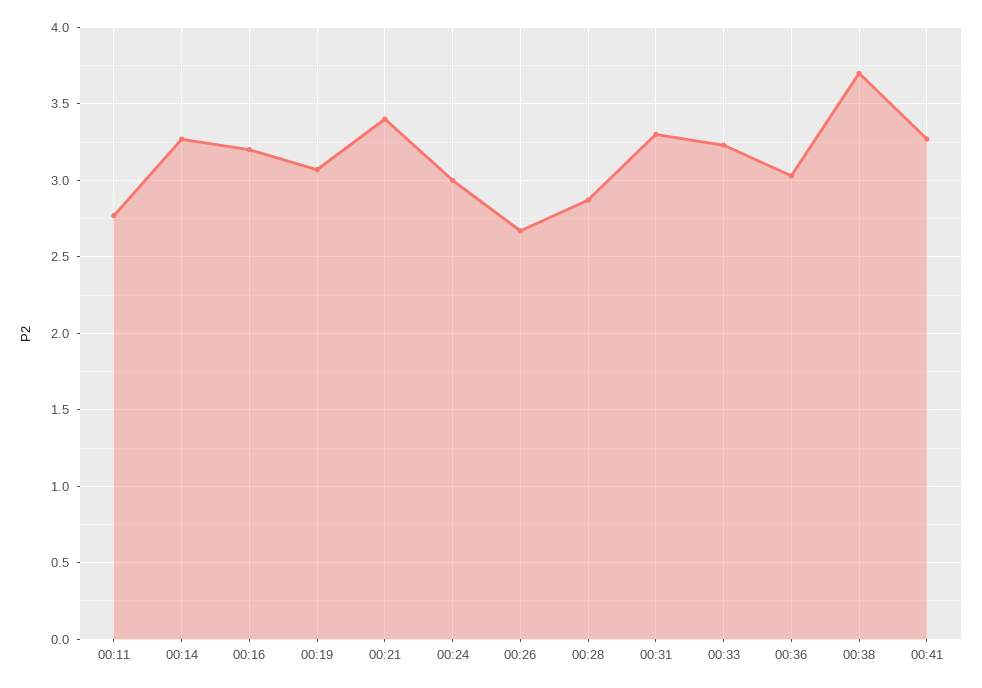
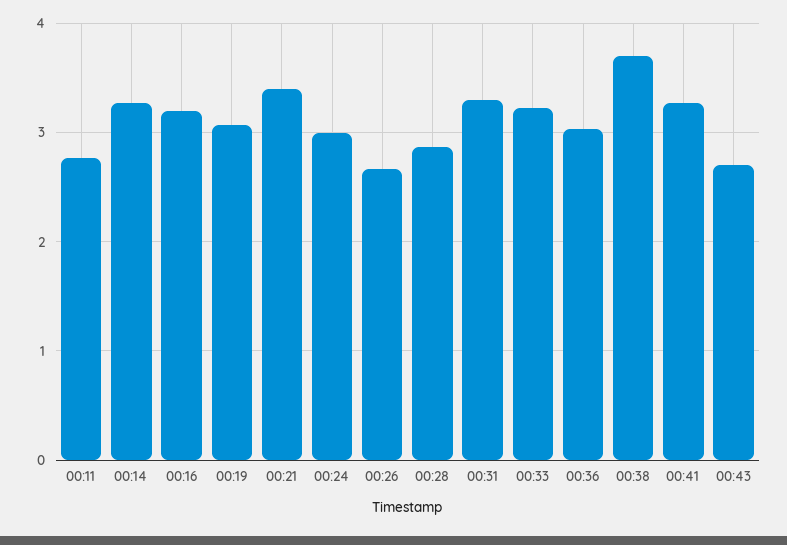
00:43: none -> 2.7

